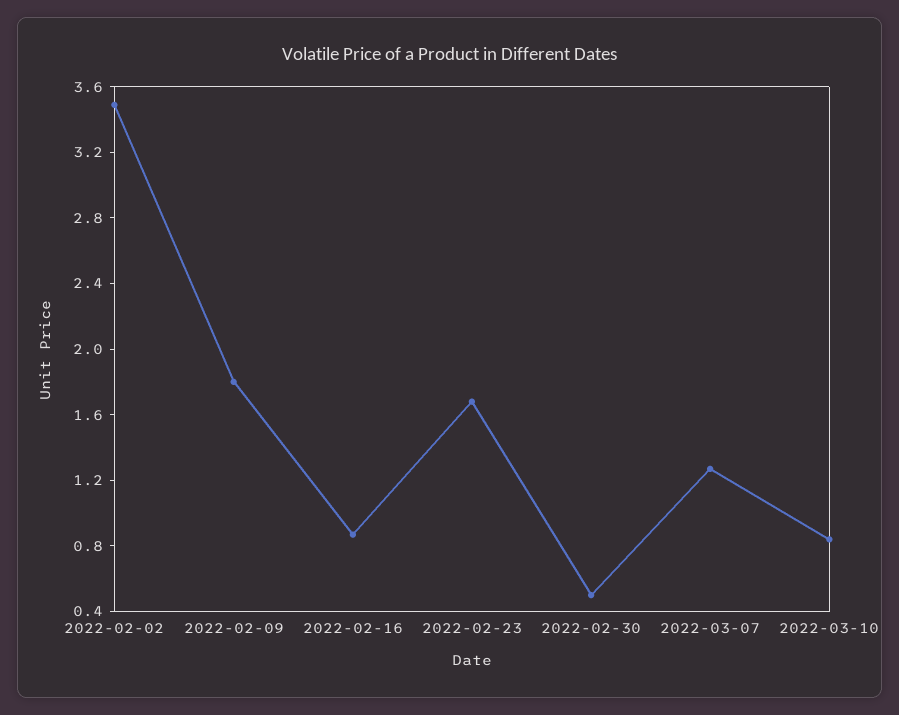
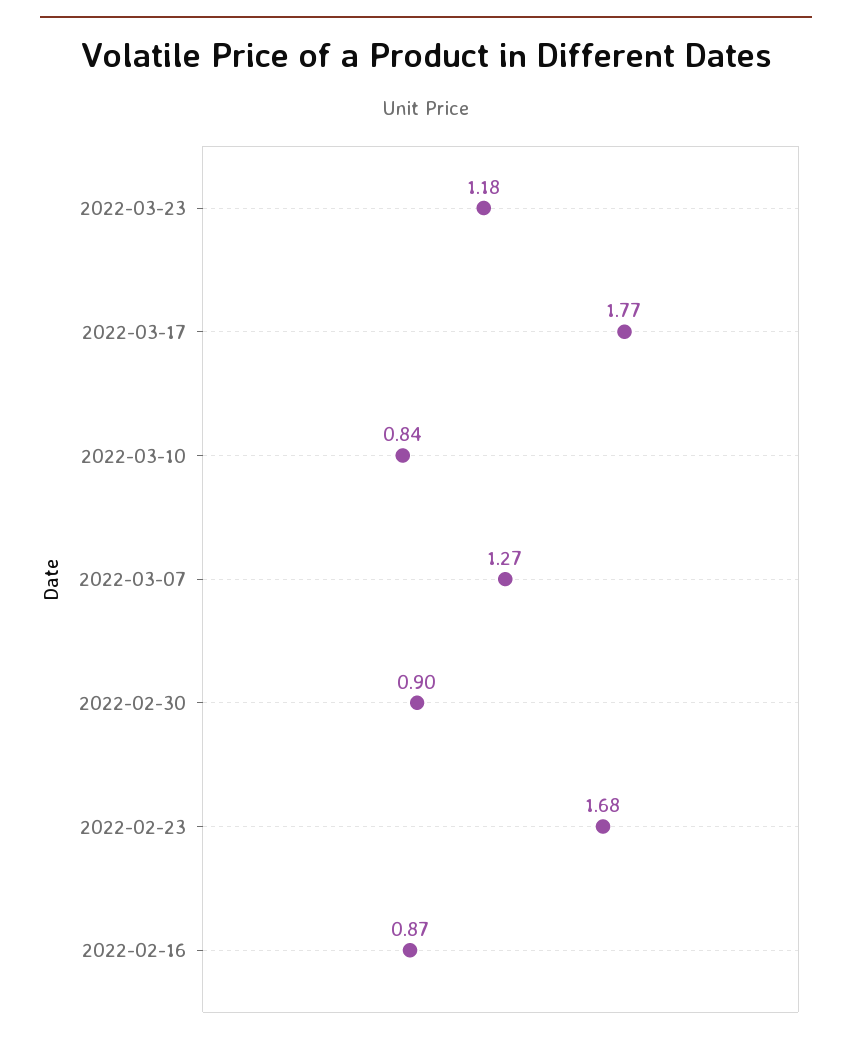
2022-02-02: 3.5 -> none
2022-02-09: 1.8 -> none
2022-02-30: 0.5 -> 0.9
2022-03-23: none -> 1.18
2022-03-17: none -> 1.77

